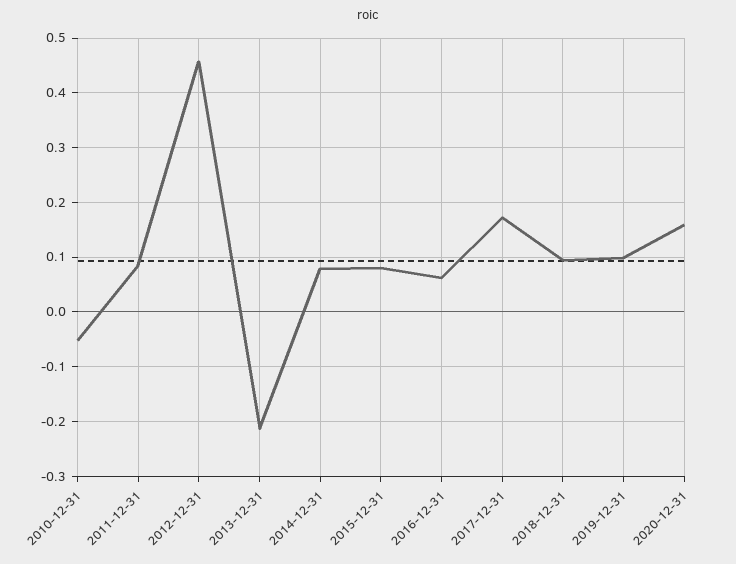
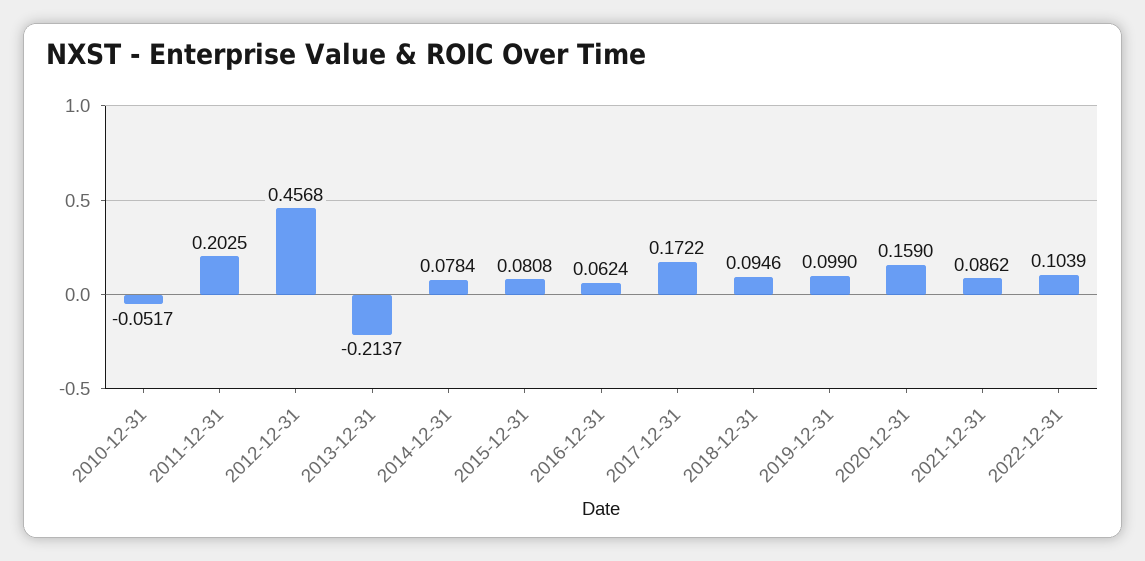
2011-12-31: 0.08 -> 0.2025
2021-12-31: none -> 0.0862
2022-12-31: none -> 0.1039

